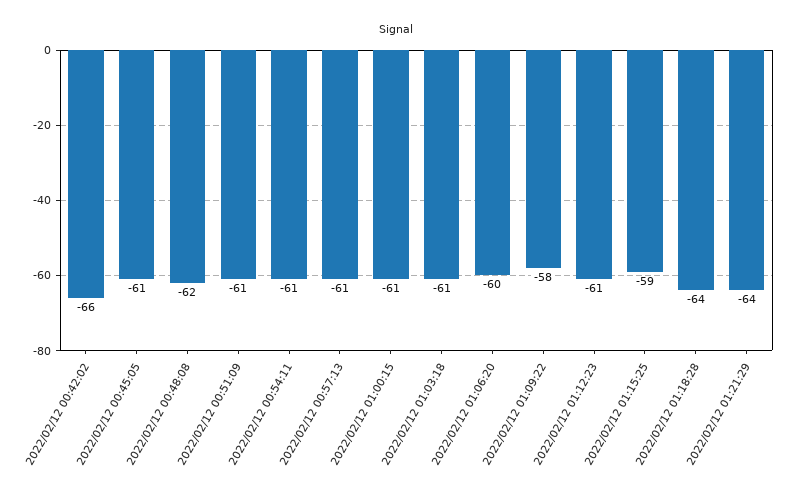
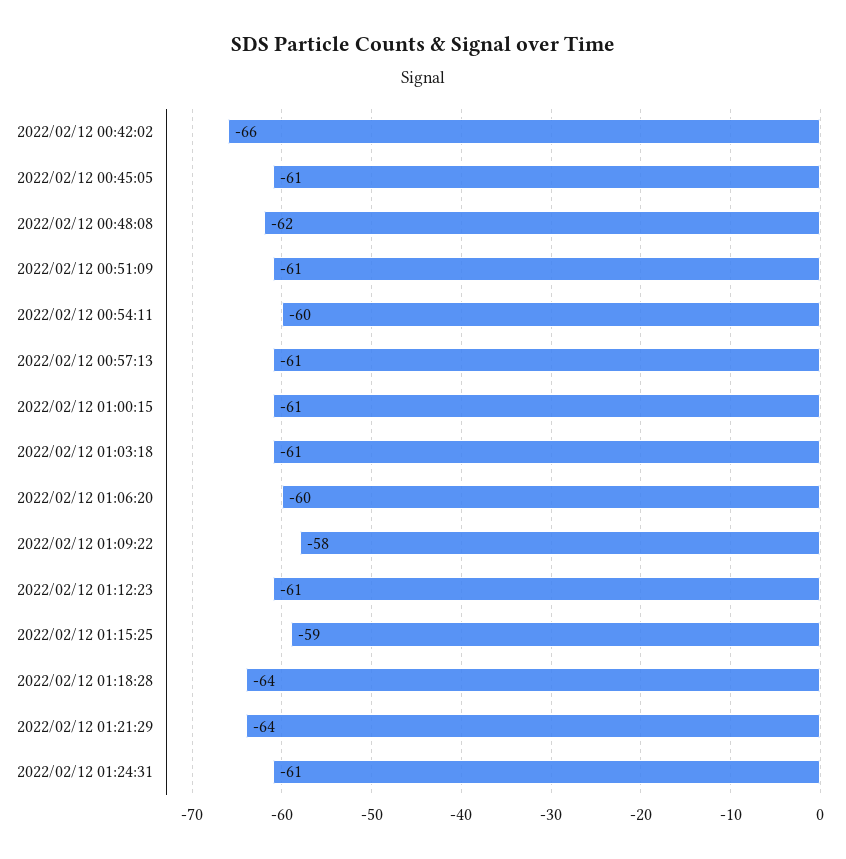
2022/02/12 00:54:11: -61 -> -60
2022/02/12 01:24:31: none -> -61

